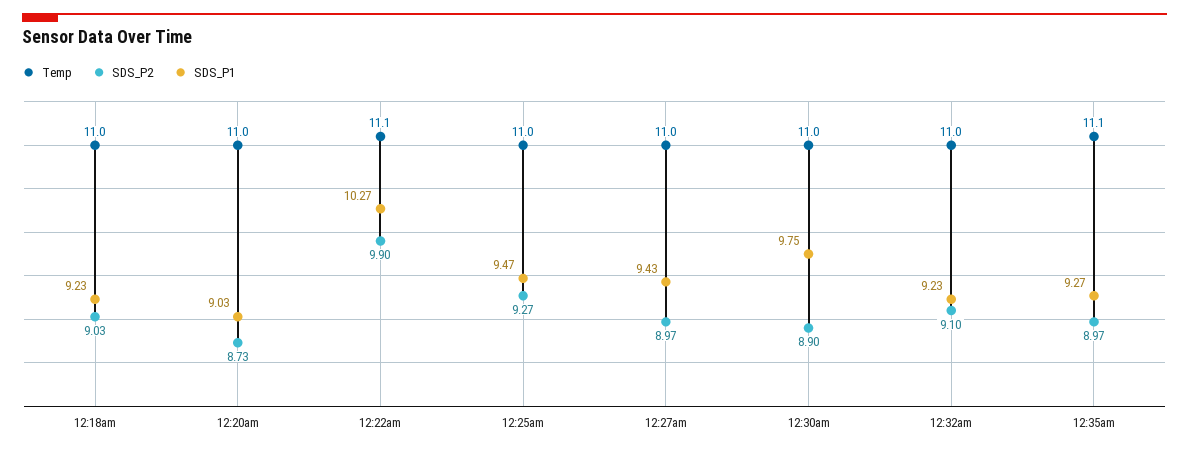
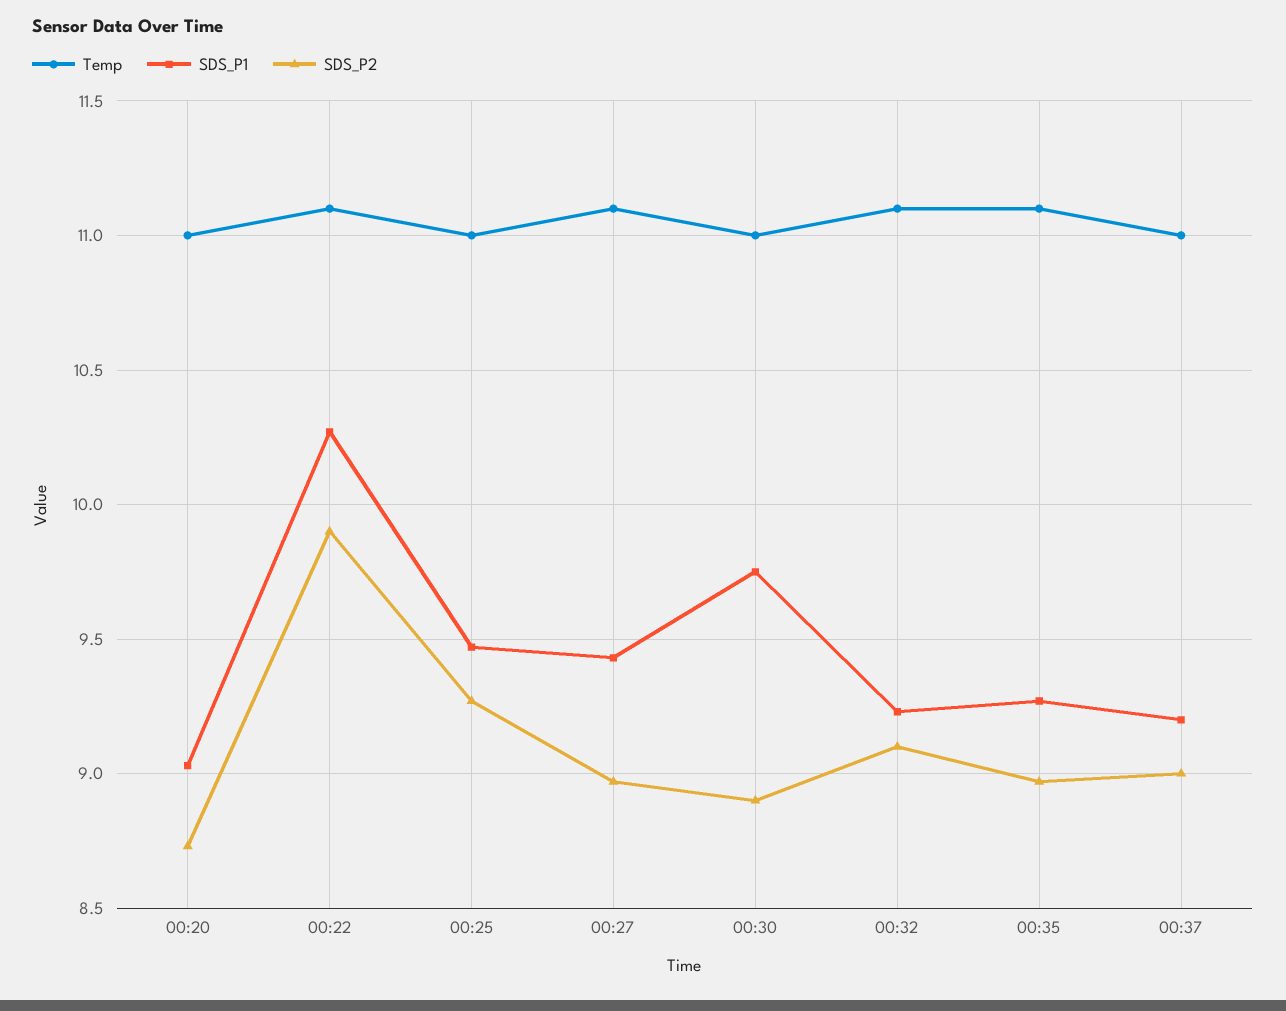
Temp, 12:18am: 11 -> none
SDS_P2, 12:18am: 9.03 -> none
SDS_P1, 12:18am: 9.23 -> none
Temp, 12:27am: 11 -> 11.1
Temp, 12:32am: 11 -> 11.1
Temp, 00:37: none -> 11
SDS_P1, 00:37: none -> 9.2
SDS_P2, 00:37: none -> 9

